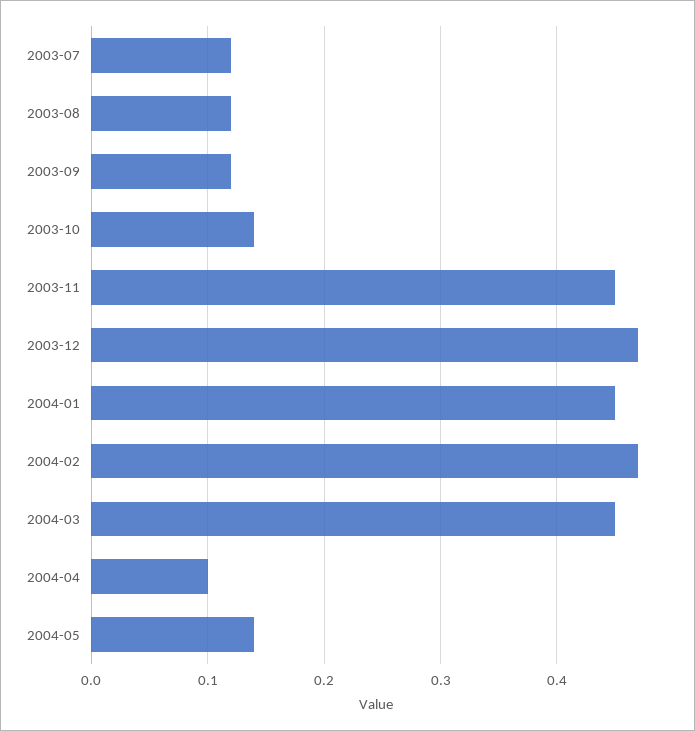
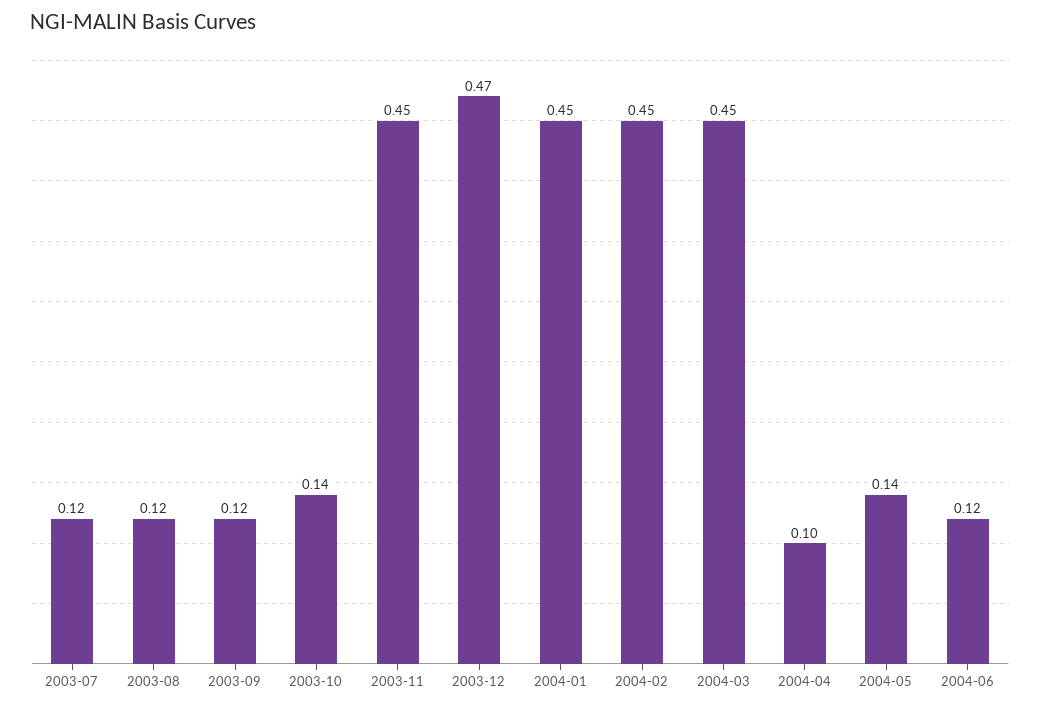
2004-02: 0.47 -> 0.45
2004-06: none -> 0.12

